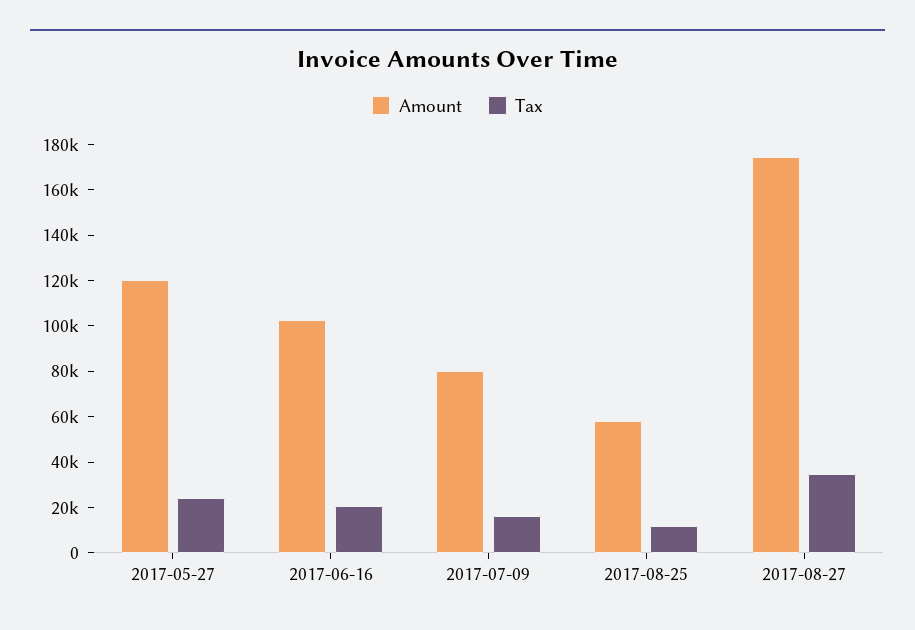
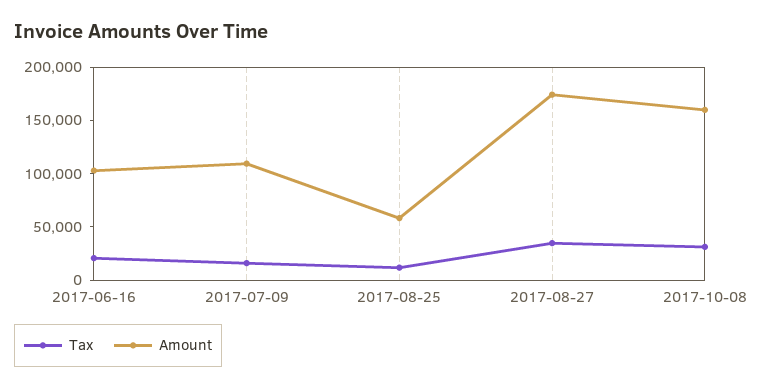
Amount, 2017-05-27: 120000 -> none
Tax, 2017-05-27: 25000 -> none
Amount, 2017-07-09: 80000 -> 110000
Tax, 2017-10-08: none -> 30000
Amount, 2017-10-08: none -> 160000

